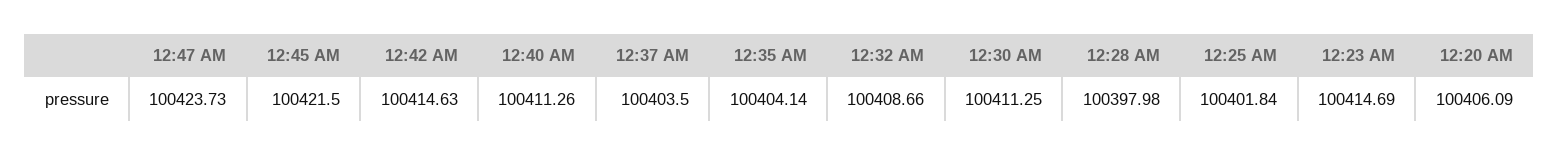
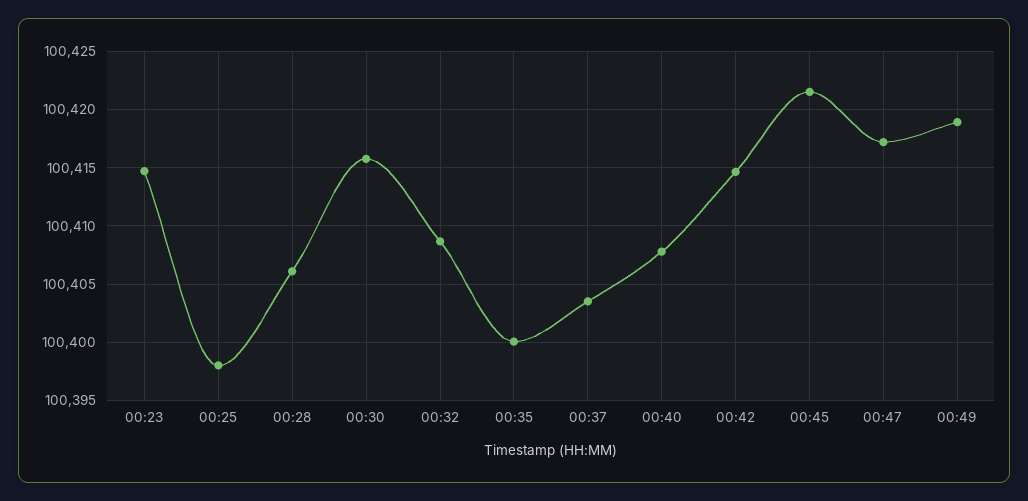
12:47 AM: 100423.73 -> 100417
12:40 AM: 100411.26 -> 100408
12:35 AM: 100404.14 -> 100400
12:30 AM: 100411.25 -> 100416
12:28 AM: 100397.98 -> 100406
12:25 AM: 100401.84 -> 100398
12:20 AM: 100406.09 -> none
00:49: none -> 100419

